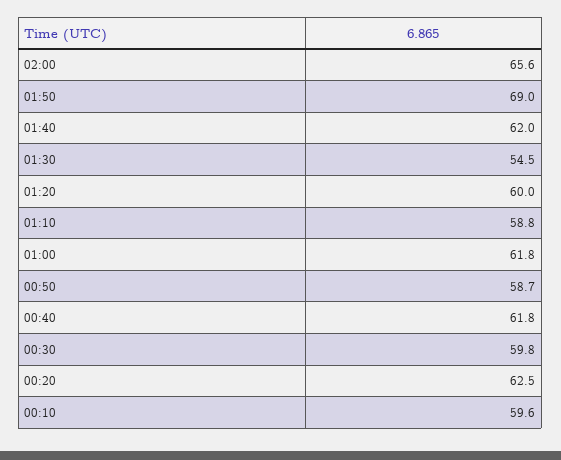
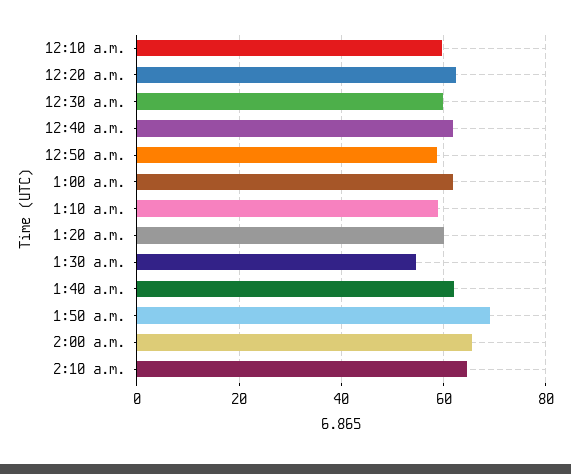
2:10 a.m.: none -> 64

